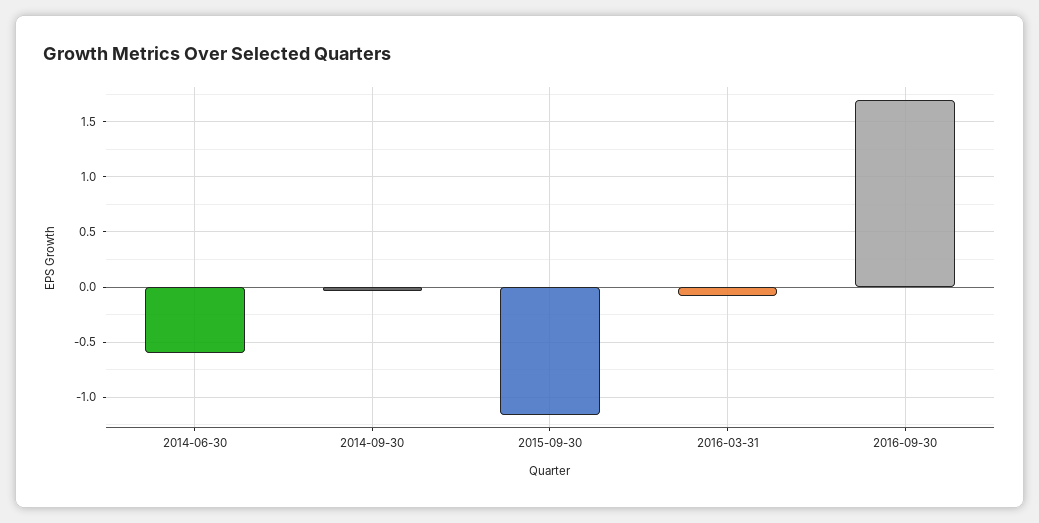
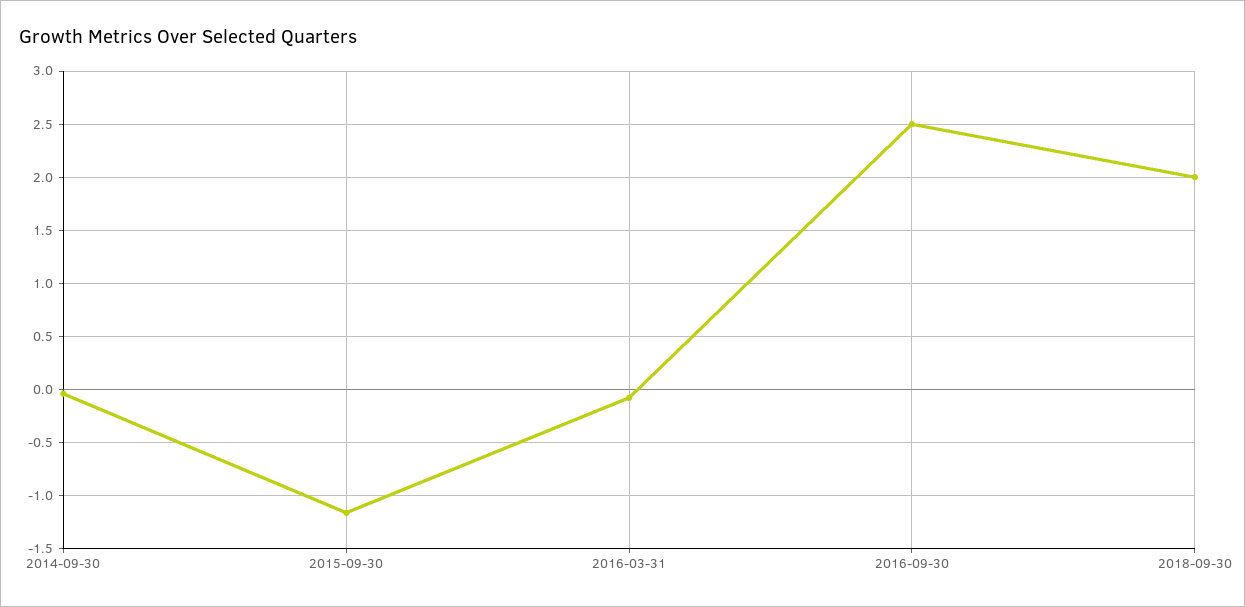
2014-06-30: -0.6 -> none
2016-09-30: 1.7 -> 2.5
2018-09-30: none -> 2

